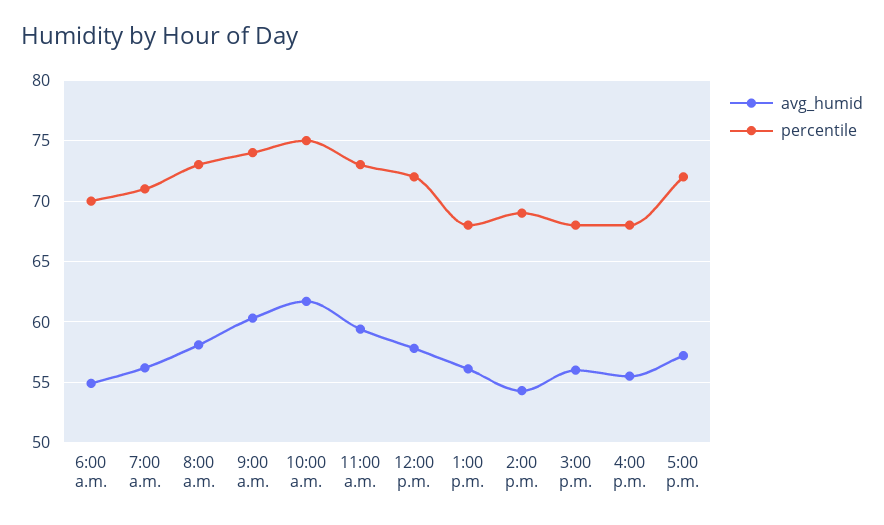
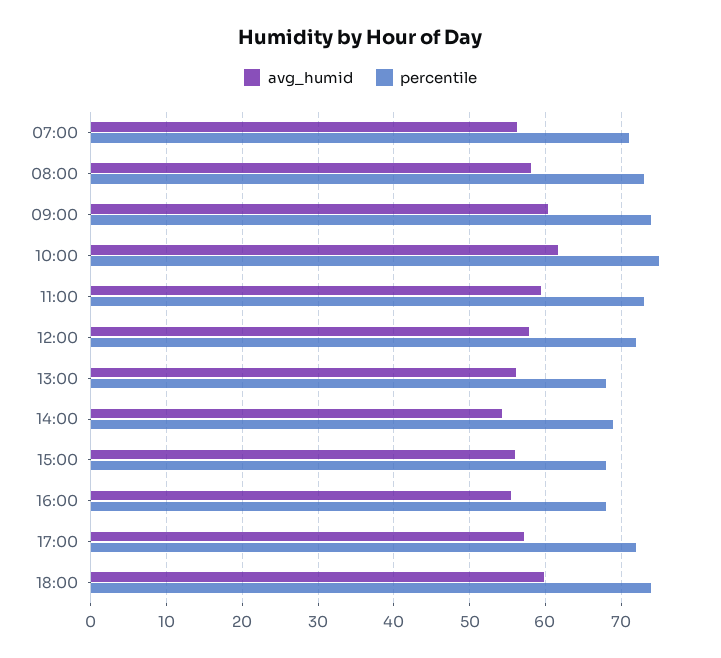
avg_humid, 6:00 a.m.: 55 -> none
percentile, 6:00 a.m.: 70 -> none
avg_humid, 18:00: none -> 60
percentile, 18:00: none -> 74

